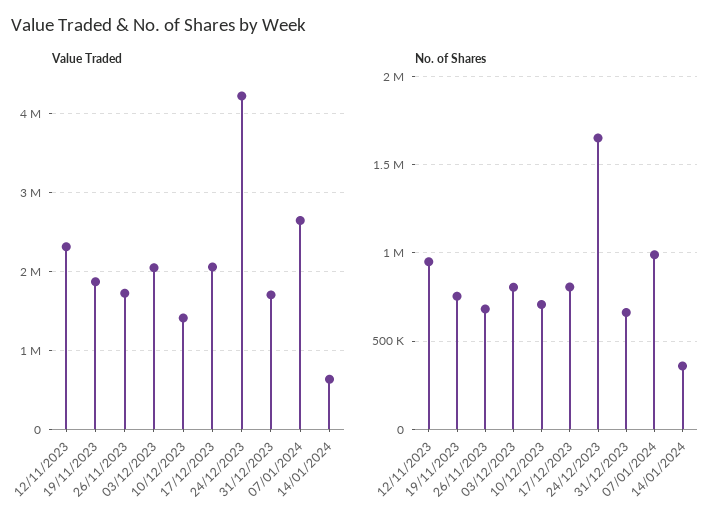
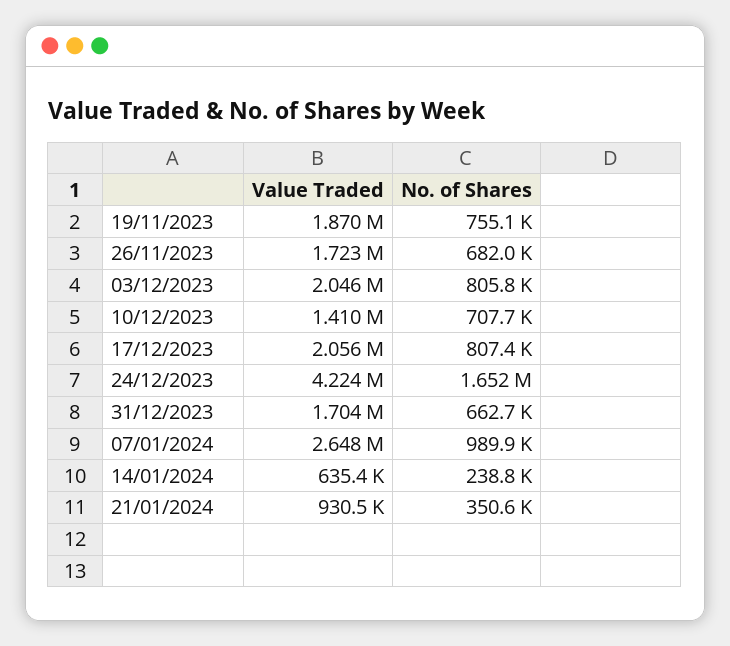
Value Traded, 12/11/2023: 2300000 -> none
No. of Shares, 12/11/2023: 950000 -> none
No. of Shares, 14/01/2024: 350000 -> 238800
Value Traded, 21/01/2024: none -> 930500
No. of Shares, 21/01/2024: none -> 350600

